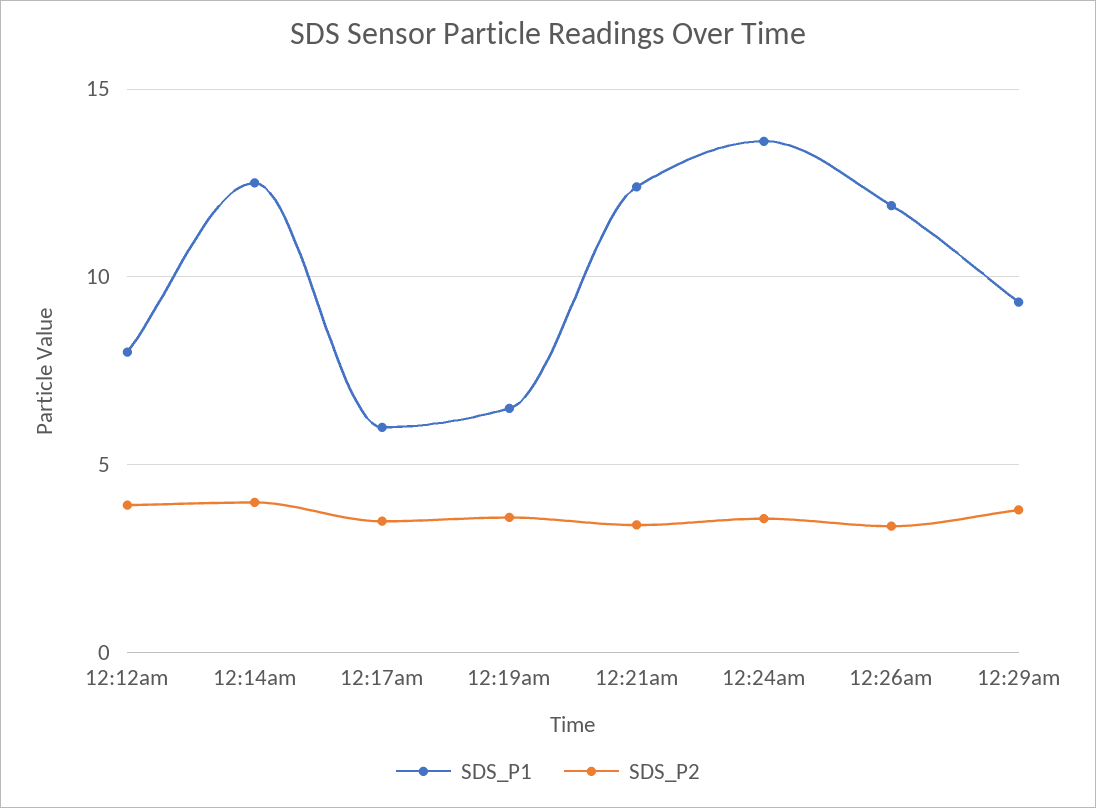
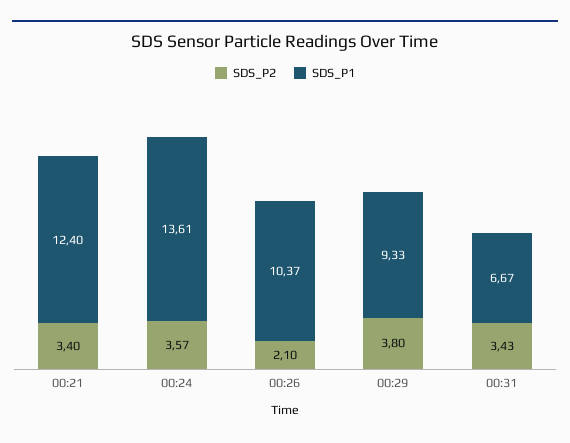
SDS_P1, 12:12am: 8 -> none
SDS_P2, 12:12am: 4 -> none
SDS_P1, 12:14am: 12.5 -> none
SDS_P2, 12:14am: 4 -> none
SDS_P1, 12:17am: 6 -> none
SDS_P2, 12:17am: 3.5 -> none
SDS_P1, 12:19am: 6.5 -> none
SDS_P2, 12:19am: 3.5 -> none
SDS_P1, 12:26am: 12 -> 10.37
SDS_P2, 12:26am: 3.5 -> 2.1
SDS_P2, 00:31: none -> 3.43
SDS_P1, 00:31: none -> 6.67

